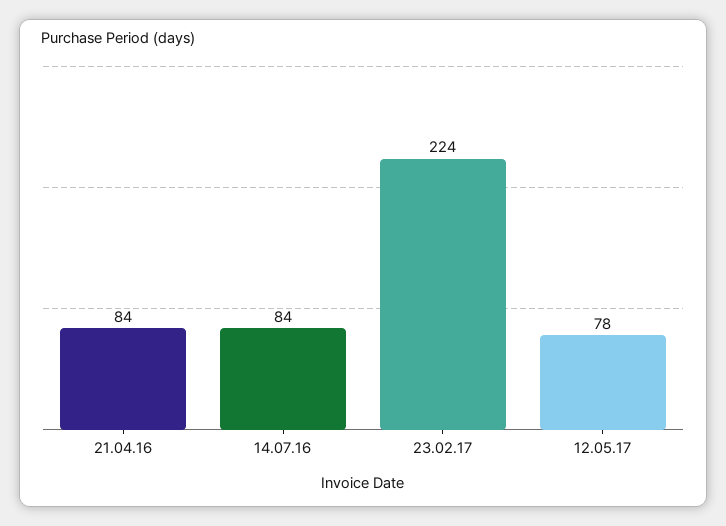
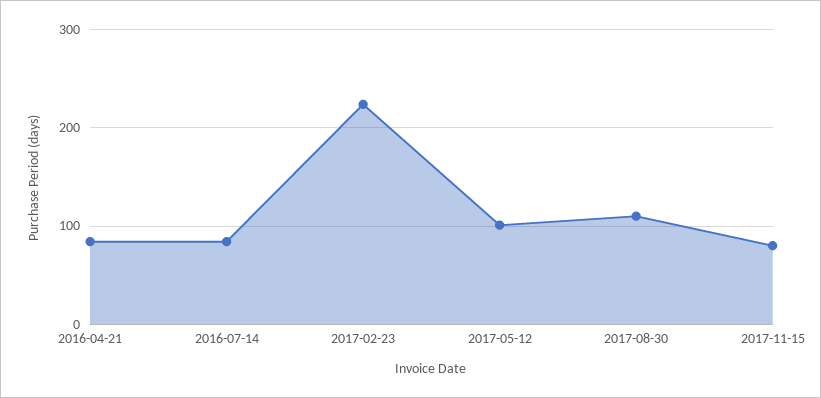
12.05.17: 78 -> 100
2017-08-30: none -> 110
2017-11-15: none -> 80

